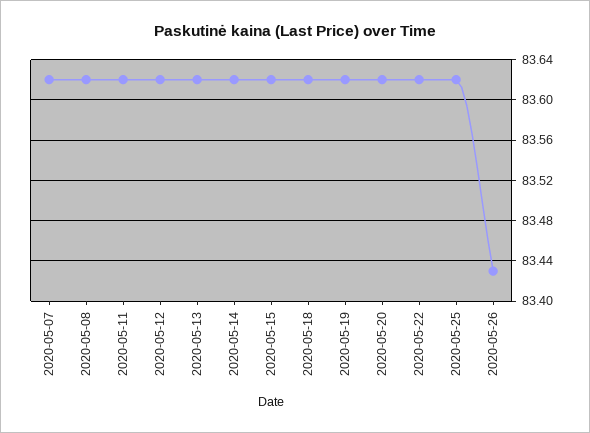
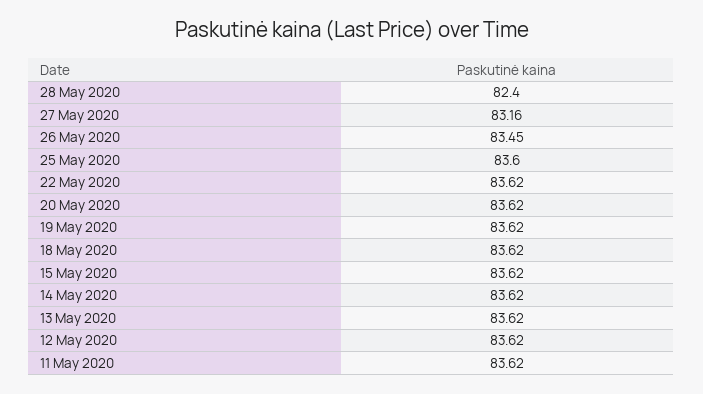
2020-05-07: 83.62 -> none
2020-05-08: 83.62 -> none
2020-05-25: 83.62 -> 83.6
2020-05-26: 83.43 -> 83.45
28 May 2020: none -> 82.4
27 May 2020: none -> 83.16

